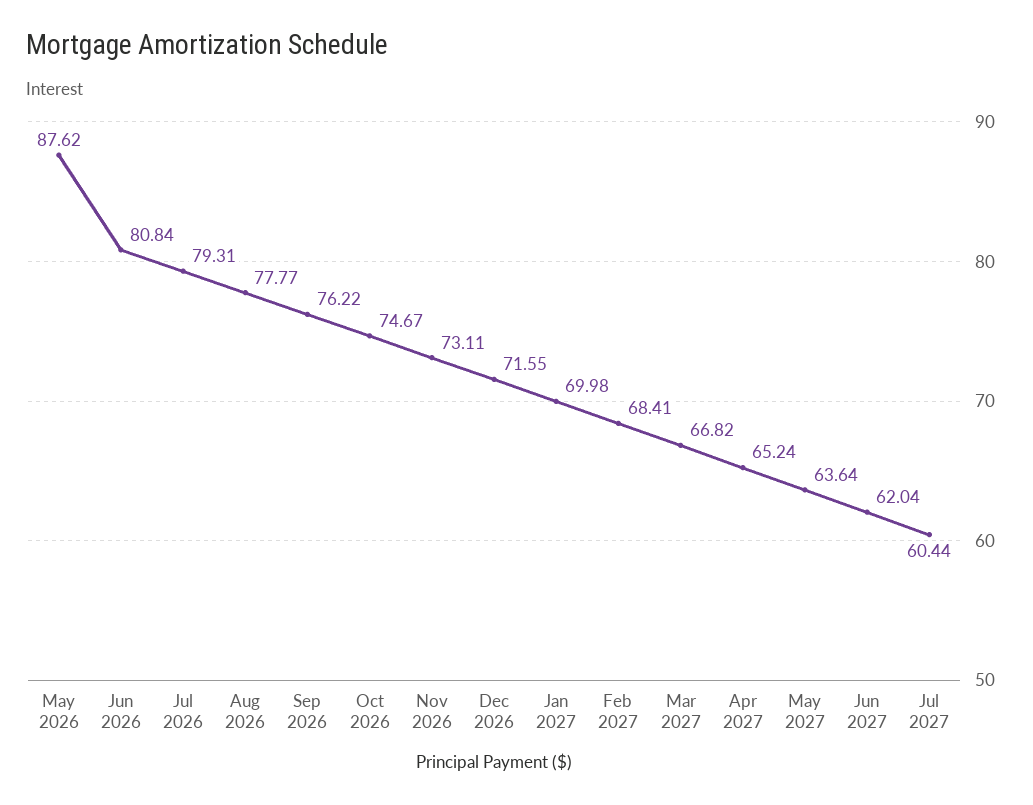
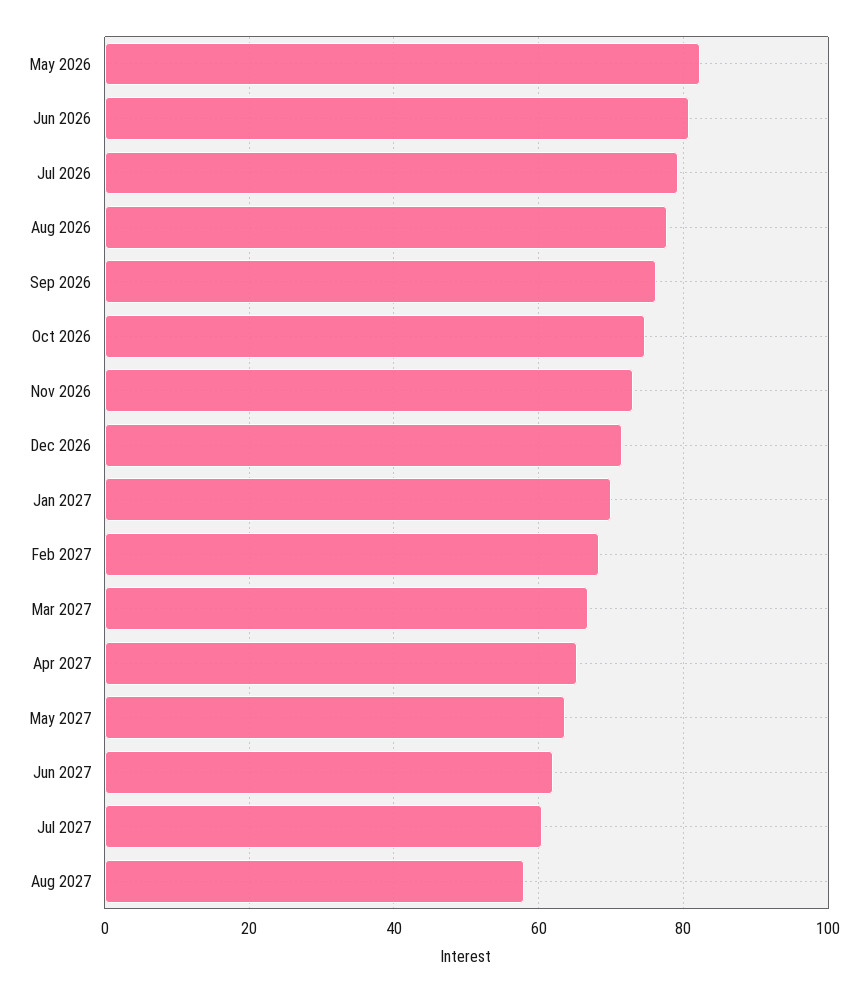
May 2026: 87.62 -> 82
Aug 2027: none -> 58

